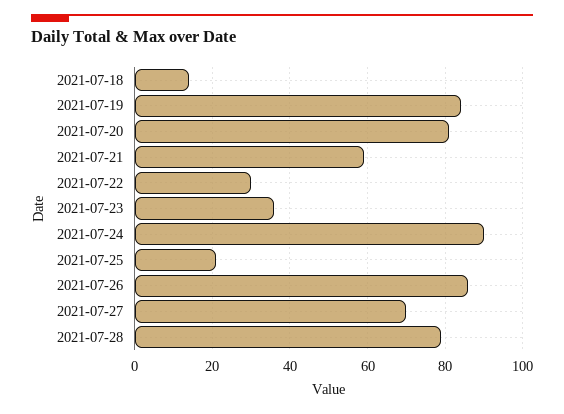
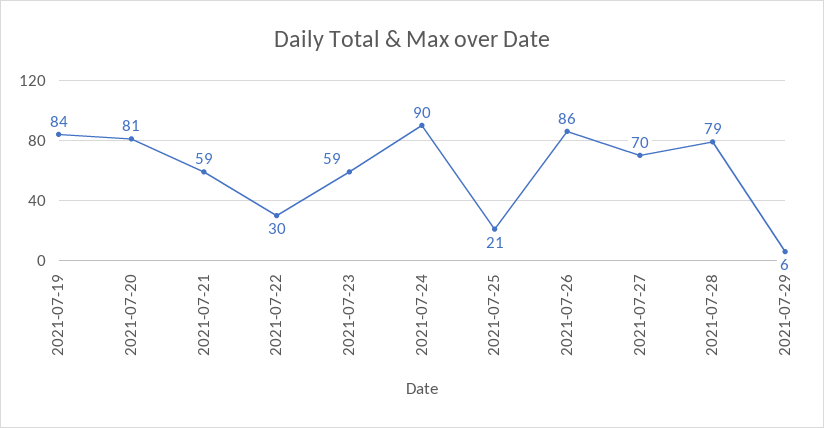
2021-07-18: 15 -> none
2021-07-23: 35 -> 59
2021-07-29: none -> 6

